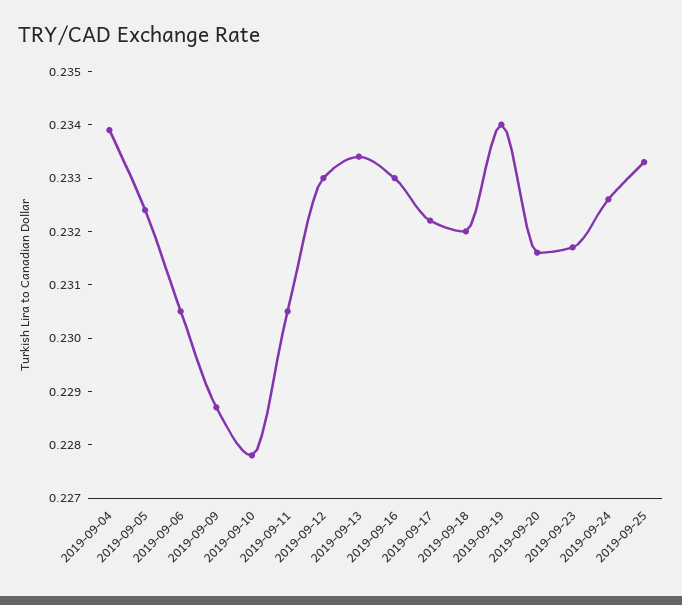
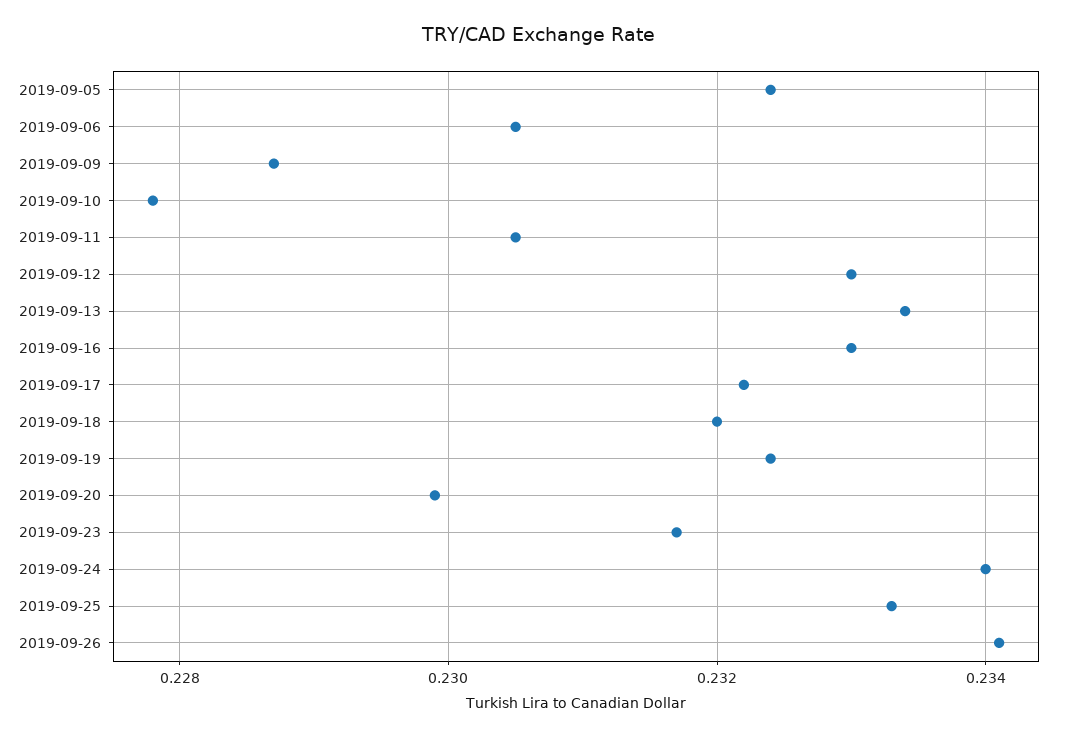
2019-09-04: 0.234 -> none
2019-09-19: 0.234 -> 0.2325
2019-09-20: 0.2315 -> 0.23
2019-09-24: 0.2325 -> 0.234
2019-09-26: none -> 0.234

